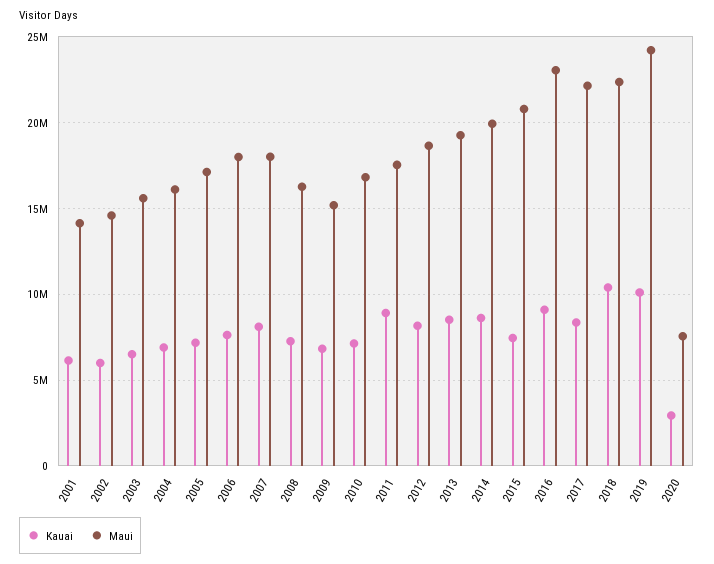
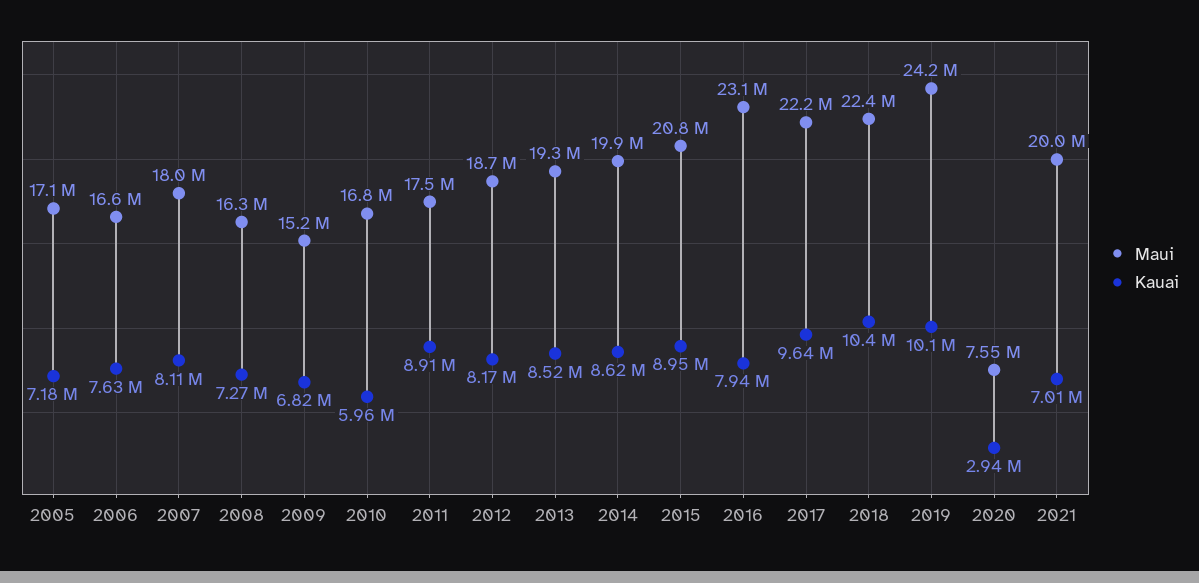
Kauai, 2001: 6000000 -> none
Maui, 2001: 14000000 -> none
Kauai, 2002: 6000000 -> none
Maui, 2002: 14500000 -> none
Kauai, 2003: 6500000 -> none
Maui, 2003: 15500000 -> none
Kauai, 2004: 7000000 -> none
Maui, 2004: 16000000 -> none
Maui, 2006: 18000000 -> 16600000
Kauai, 2010: 7000000 -> 5960000
Kauai, 2015: 7500000 -> 8950000
Kauai, 2016: 9000000 -> 7940000
Kauai, 2017: 8500000 -> 9640000
Maui, 2021: none -> 20000000
Kauai, 2021: none -> 7010000

